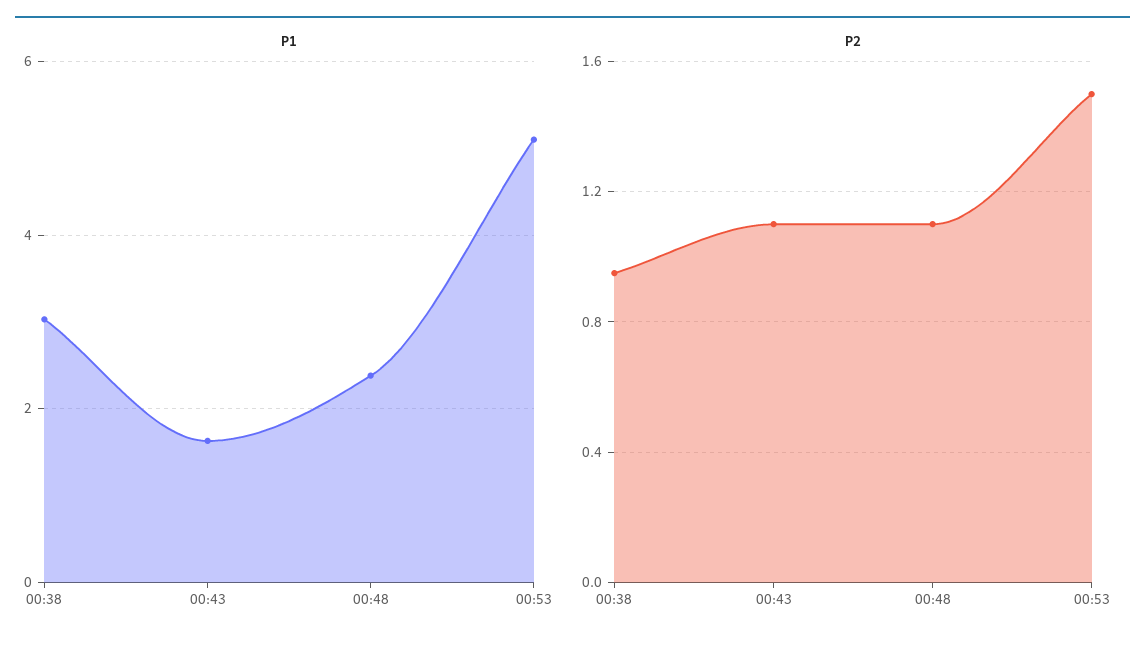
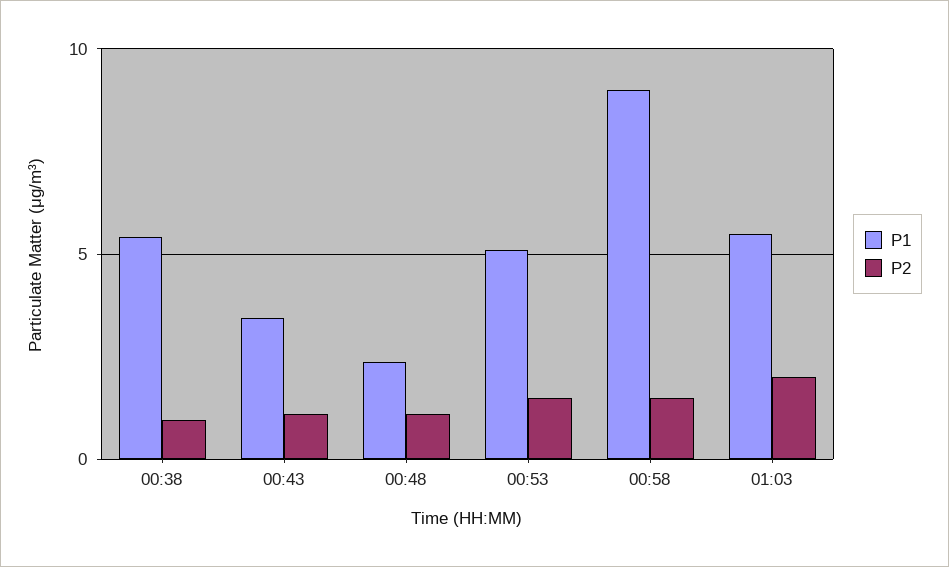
P1, 00:38: 3 -> 5.5
P1, 00:43: 1.6 -> 3.5
P1, 00:58: none -> 9
P2, 00:58: none -> 1.5
P1, 01:03: none -> 5.5
P2, 01:03: none -> 2

